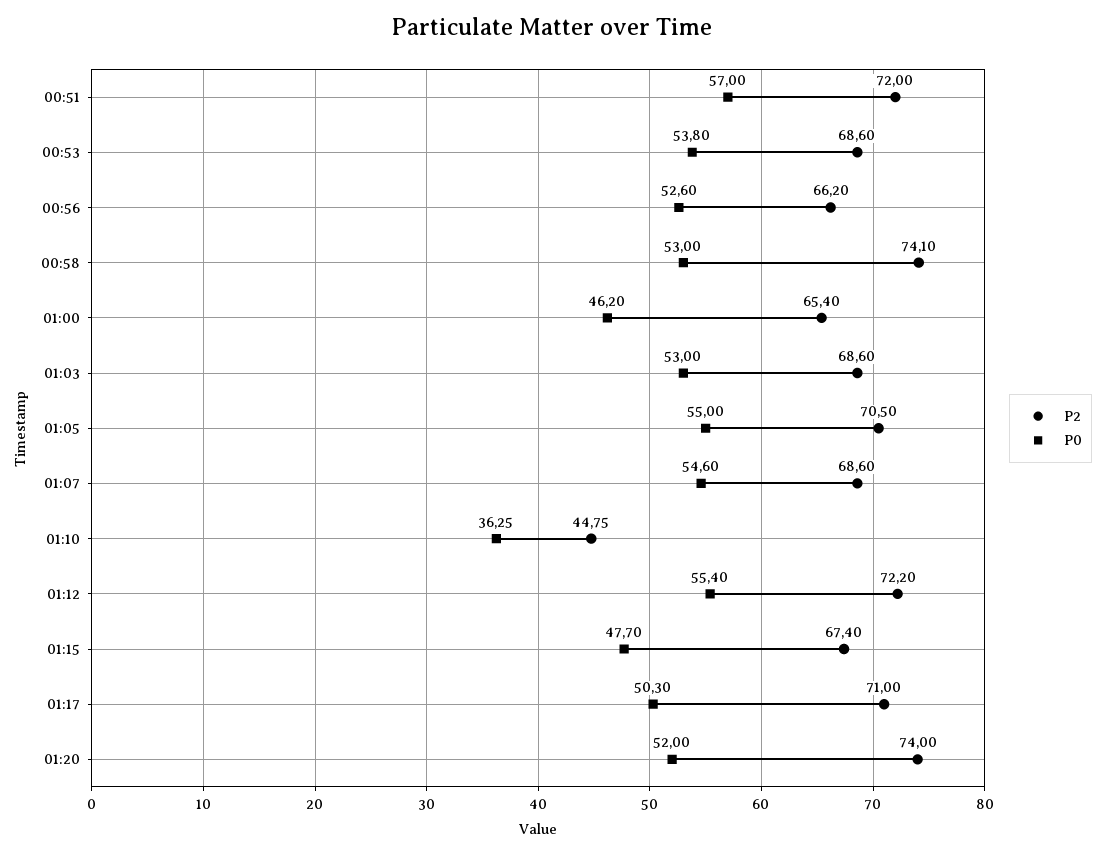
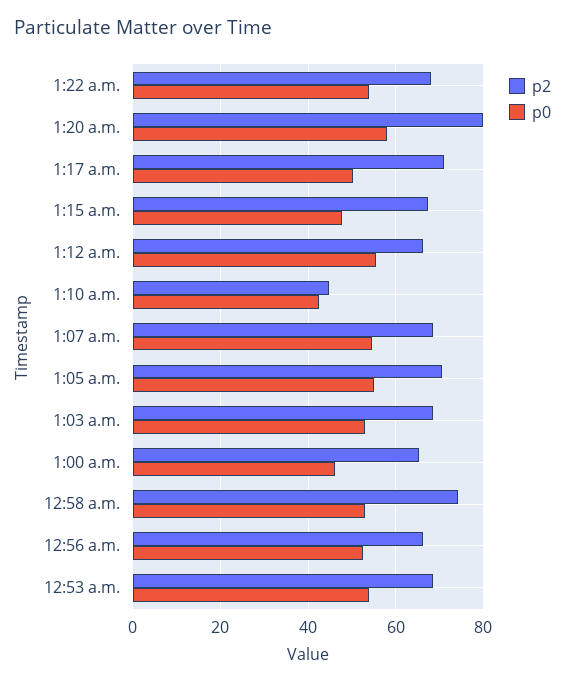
P2, 00:51: 72 -> none
P0, 00:51: 57 -> none
P0, 01:10: 36.25 -> 42
P2, 01:12: 72.2 -> 66
P2, 01:20: 74 -> 80
P0, 01:20: 52 -> 58
P2, 1:22 a.m.: none -> 68
P0, 1:22 a.m.: none -> 54

